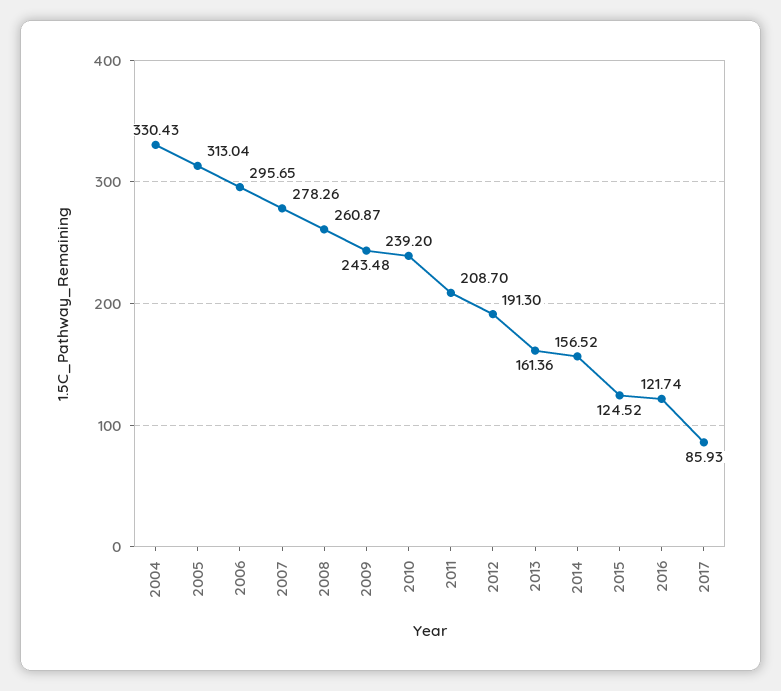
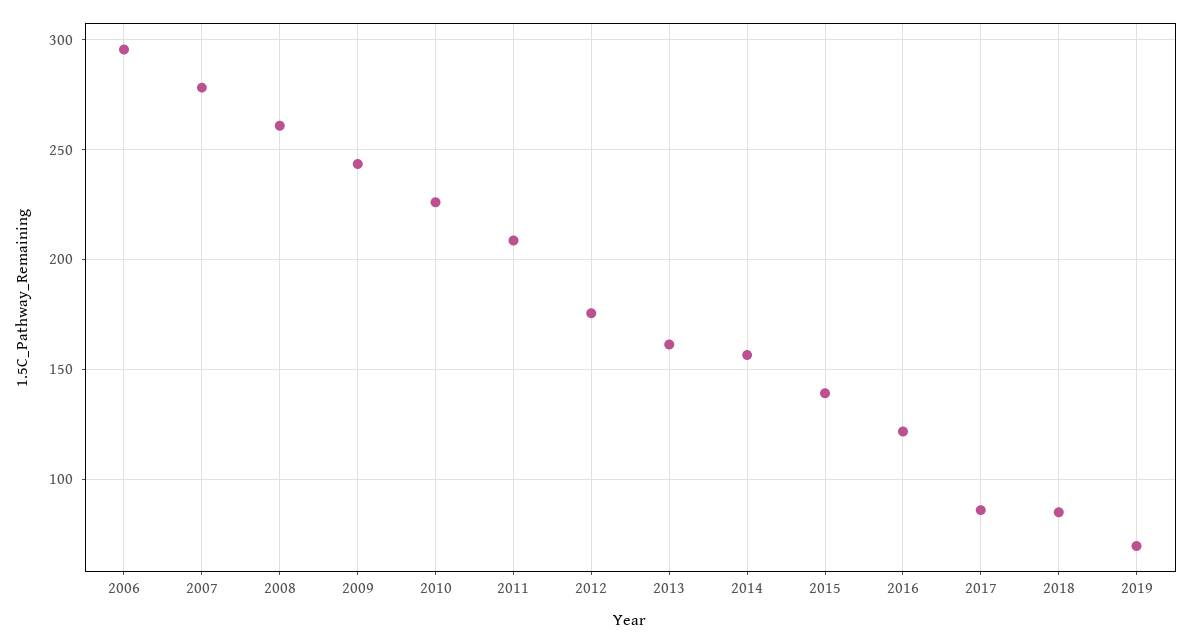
2004: 330.43 -> none
2005: 313.04 -> none
2010: 239.2 -> 225
2012: 191.3 -> 175
2015: 124.52 -> 140
2018: none -> 85
2019: none -> 70

